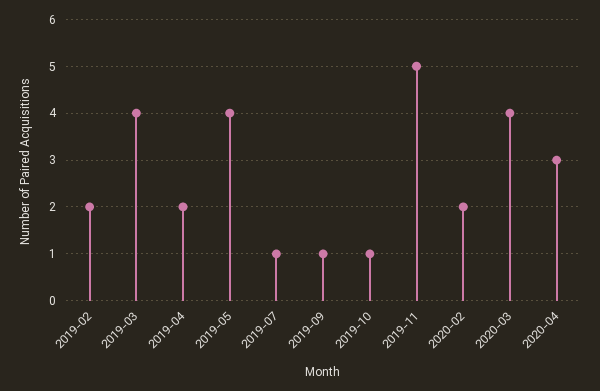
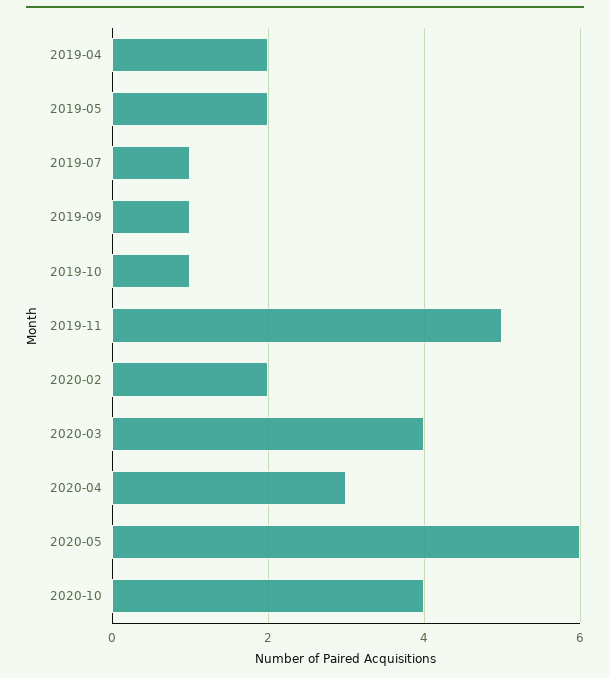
2019-02: 2 -> none
2019-03: 4 -> none
2019-05: 4 -> 2
2020-05: none -> 6
2020-10: none -> 4

